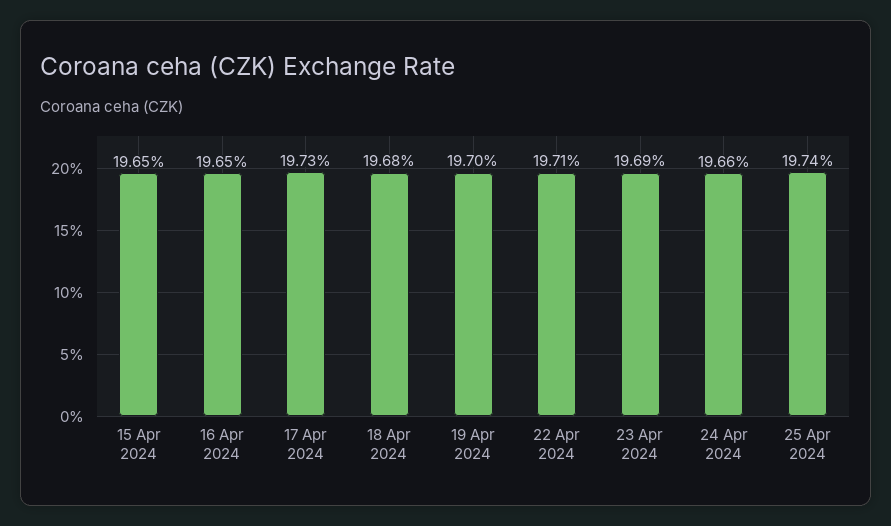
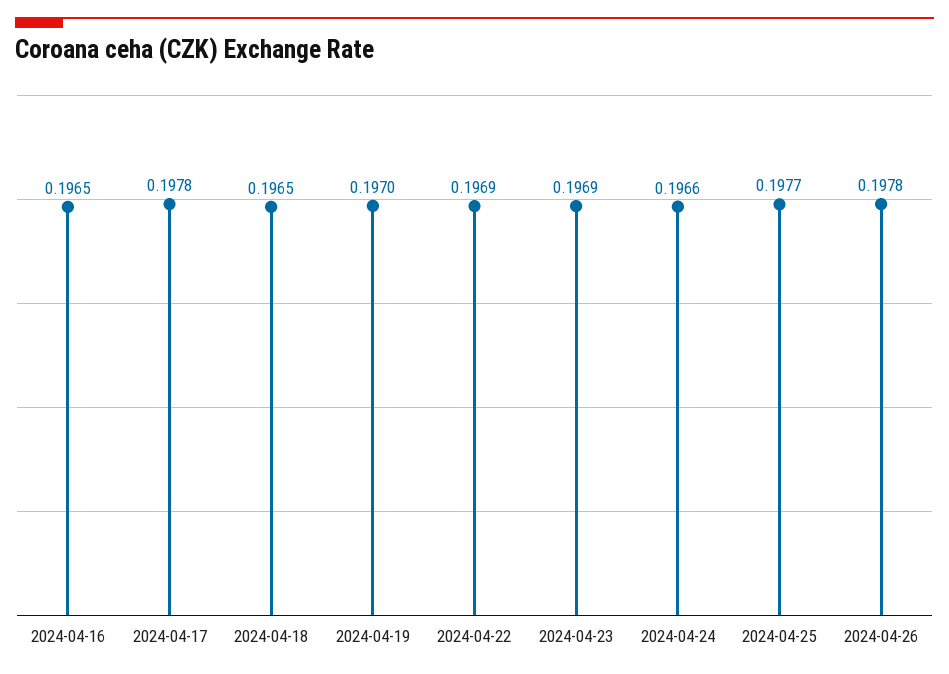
15 Apr 2024: 0.1965 -> none
17 Apr 2024: 0.1973 -> 0.1978
18 Apr 2024: 0.1968 -> 0.1965
22 Apr 2024: 0.1971 -> 0.1969
25 Apr 2024: 0.1974 -> 0.1977
2024-04-26: none -> 0.1978

